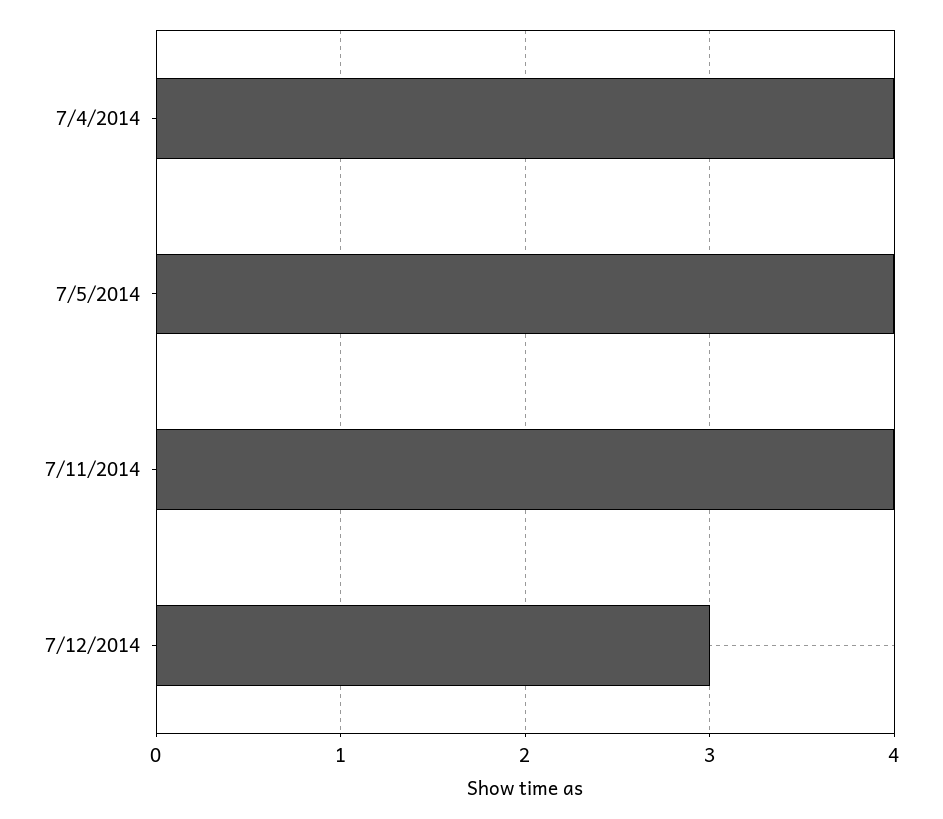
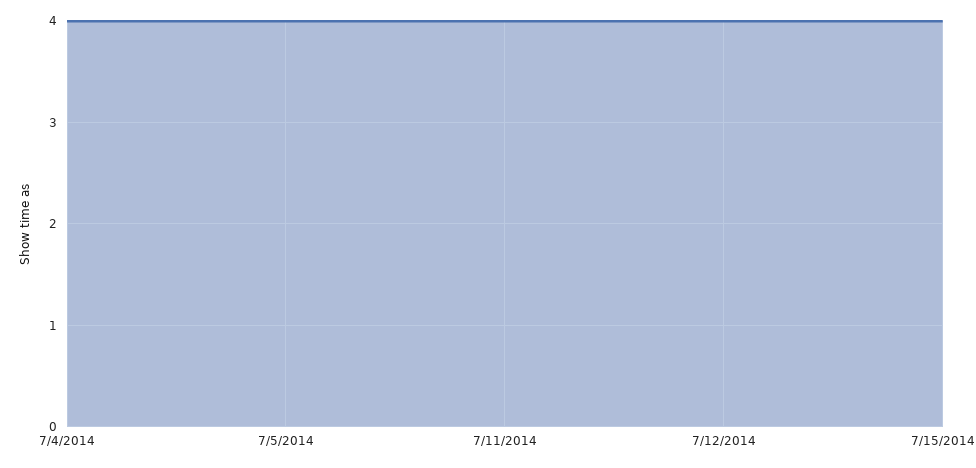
7/12/2014: 3 -> 4
7/15/2014: none -> 4

